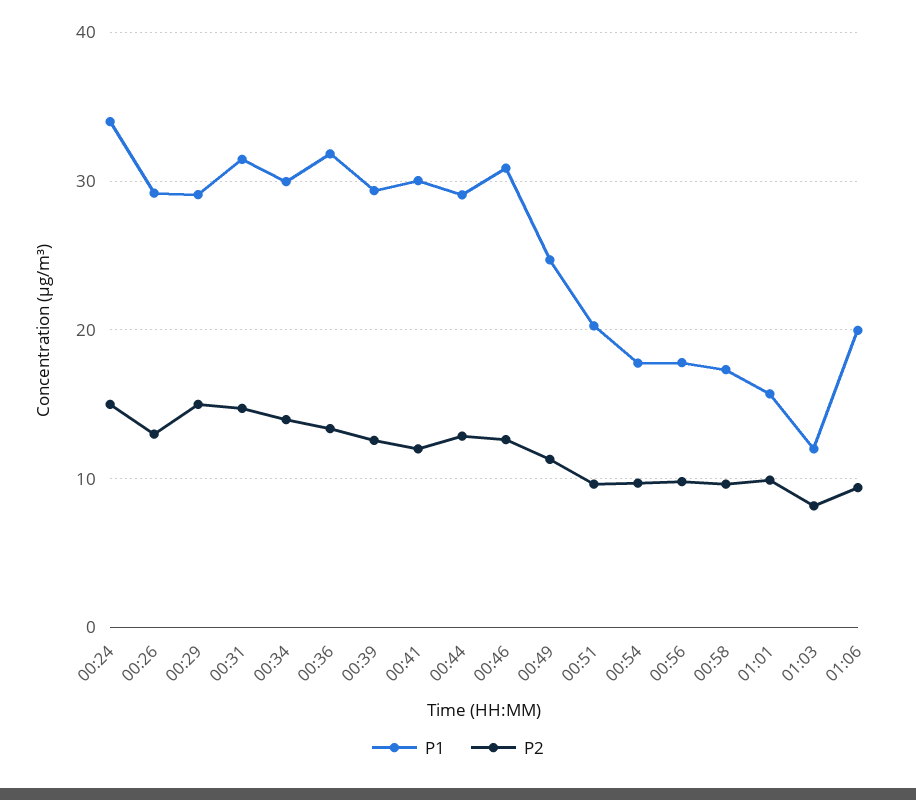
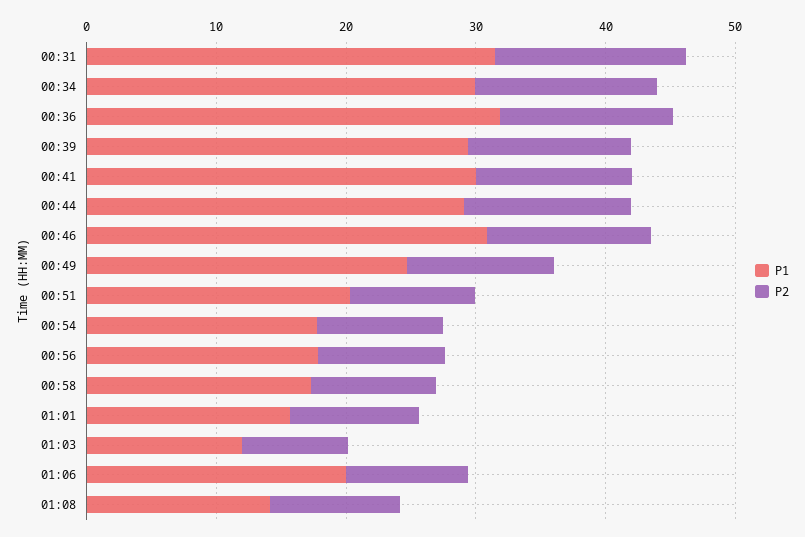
P1, 00:24: 34 -> none
P2, 00:24: 15 -> none
P1, 00:26: 29 -> none
P2, 00:26: 13 -> none
P1, 00:29: 29 -> none
P2, 00:29: 15 -> none
P1, 01:08: none -> 14
P2, 01:08: none -> 10

